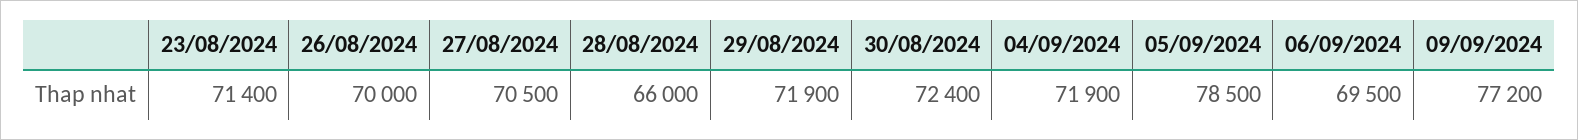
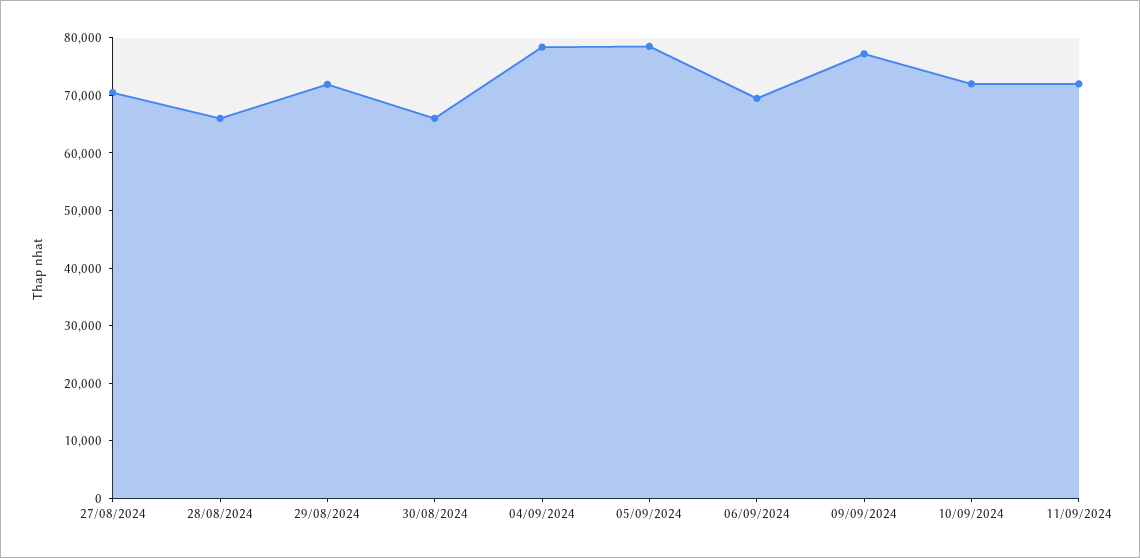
23/08/2024: 71400 -> none
26/08/2024: 70000 -> none
30/08/2024: 72400 -> 66000
04/09/2024: 71900 -> 78000
10/09/2024: none -> 72000
11/09/2024: none -> 72000

